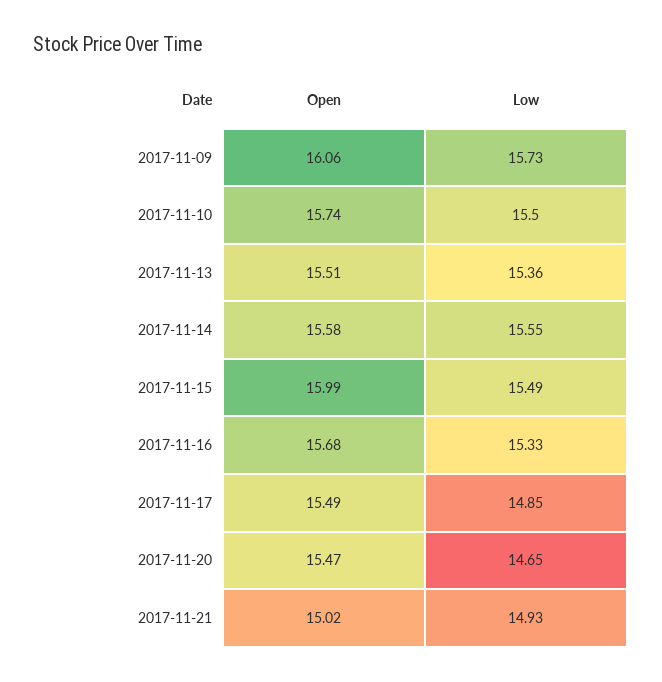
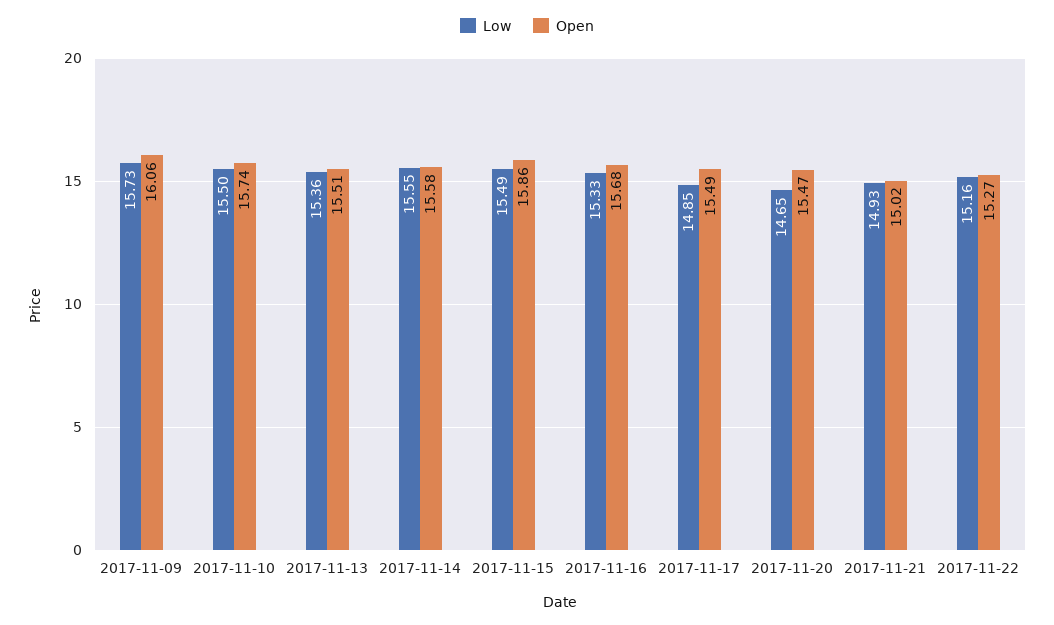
Open, 2017-11-15: 15.99 -> 15.86
Low, 2017-11-22: none -> 15.16
Open, 2017-11-22: none -> 15.27

